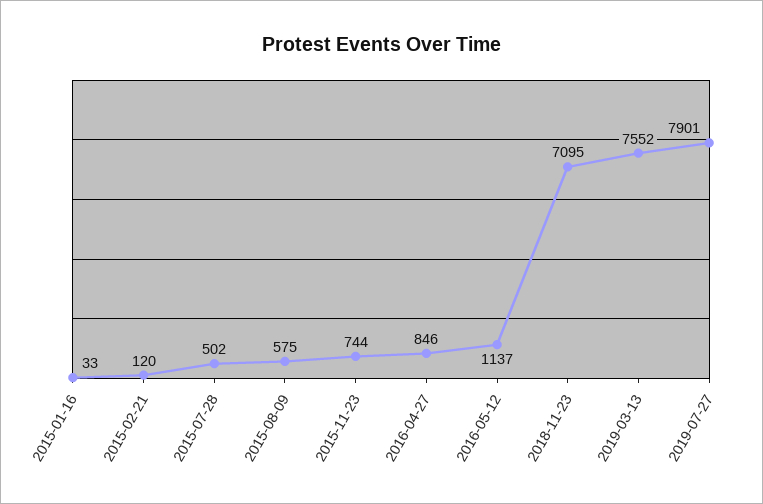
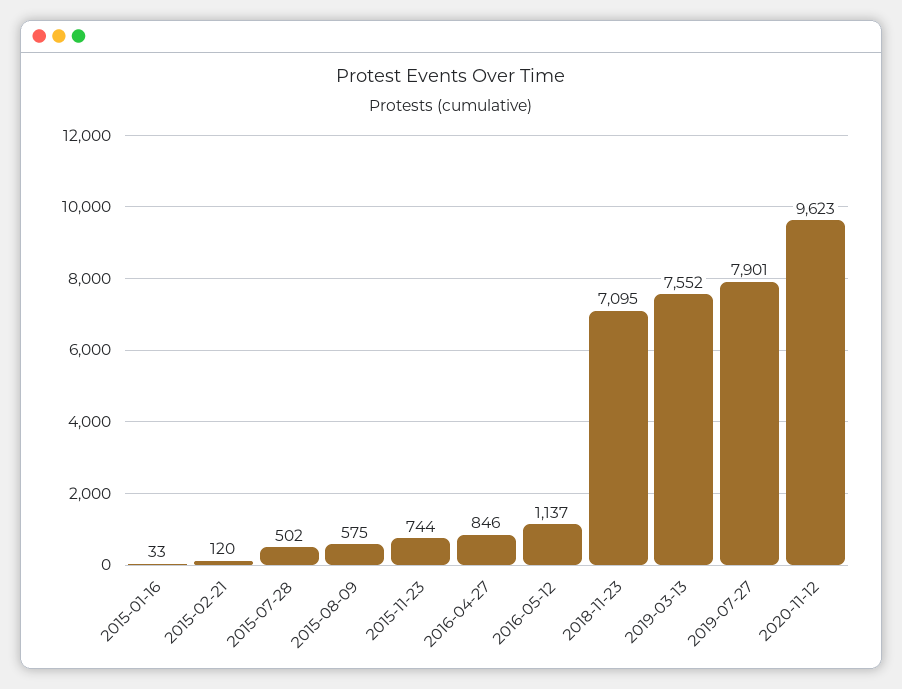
2020-11-12: none -> 9623

